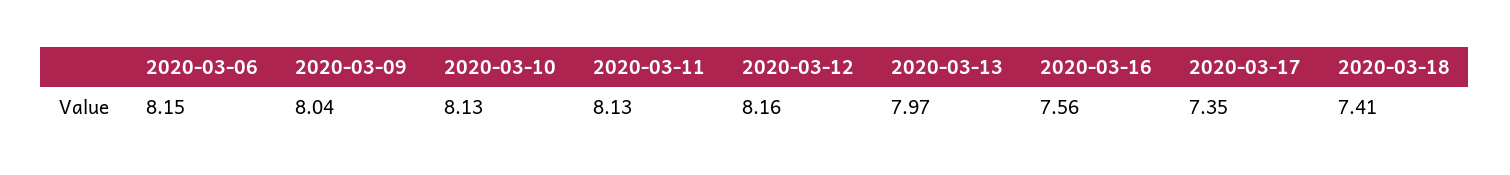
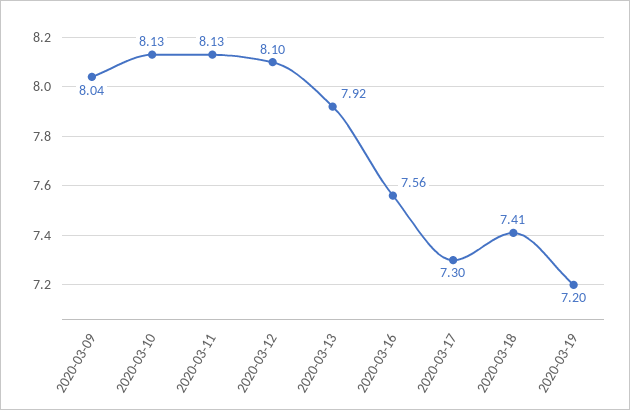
2020-03-06: 8.15 -> none
2020-03-12: 8.16 -> 8.1
2020-03-13: 7.97 -> 7.92
2020-03-17: 7.35 -> 7.3
2020-03-19: none -> 7.2

